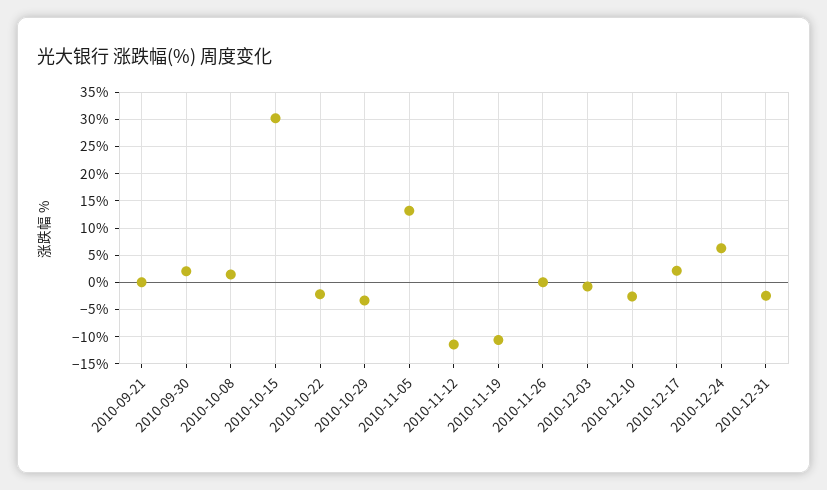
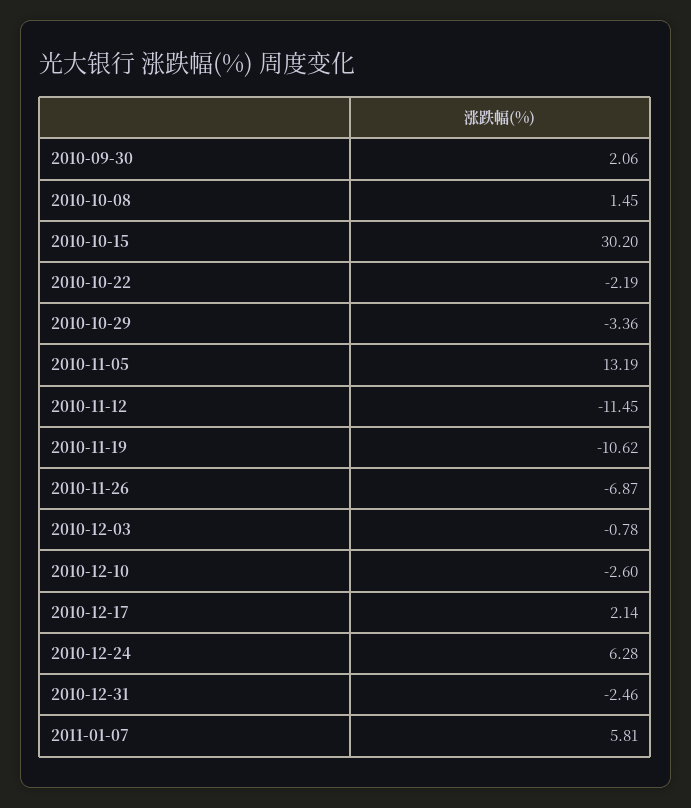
2010-09-21: 0 -> none
2010-11-26: 0 -> -6.87
2011-01-07: none -> 5.81

